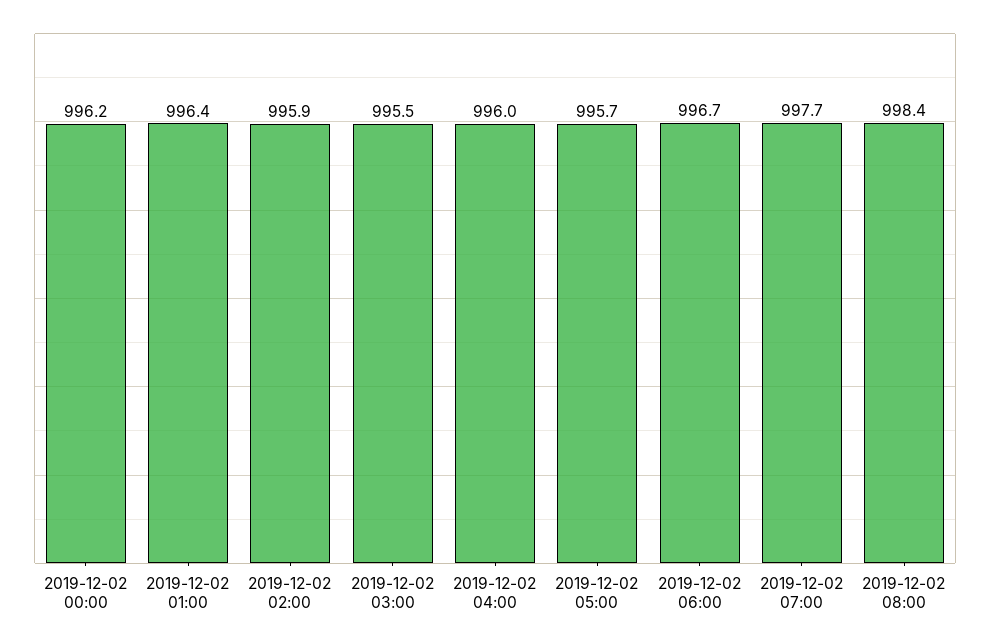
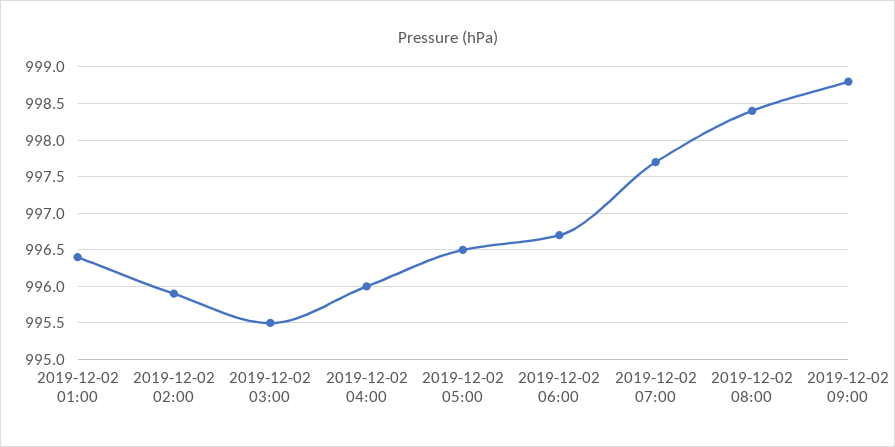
2019-12-02 00:00: 996.2 -> none
2019-12-02 05:00: 995.7 -> 996.5
2019-12-02 09:00: none -> 998.8

